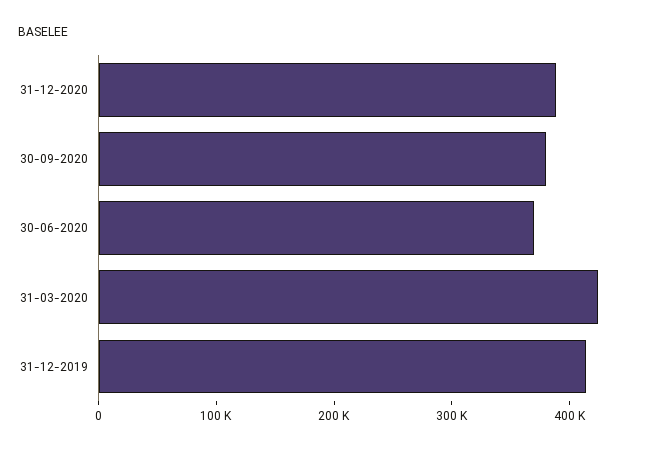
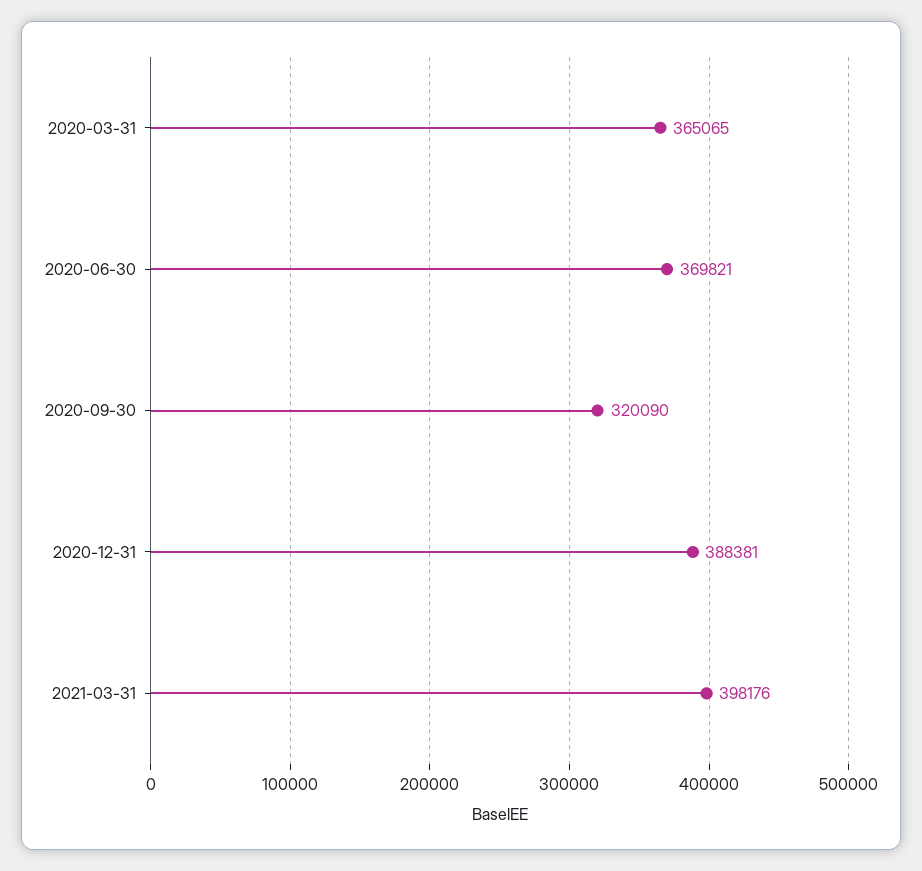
30-09-2020: 380000 -> 320090
31-03-2020: 420000 -> 365065
31-12-2019: 420000 -> none
2021-03-31: none -> 398176

